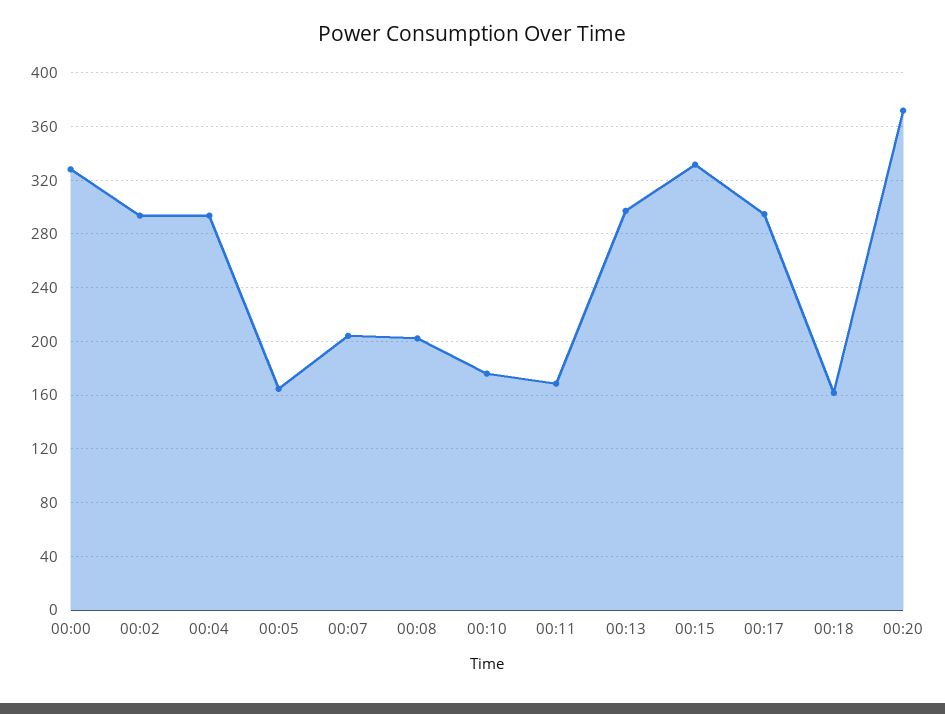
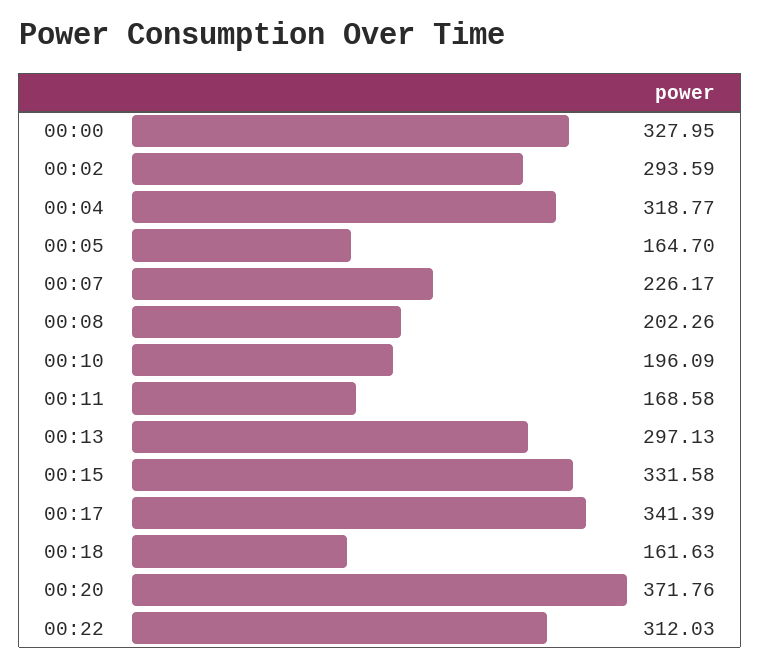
00:04: 295 -> 318.77
00:07: 205 -> 226.17
00:10: 175 -> 196.09
00:17: 295 -> 341.39
00:22: none -> 312.03

